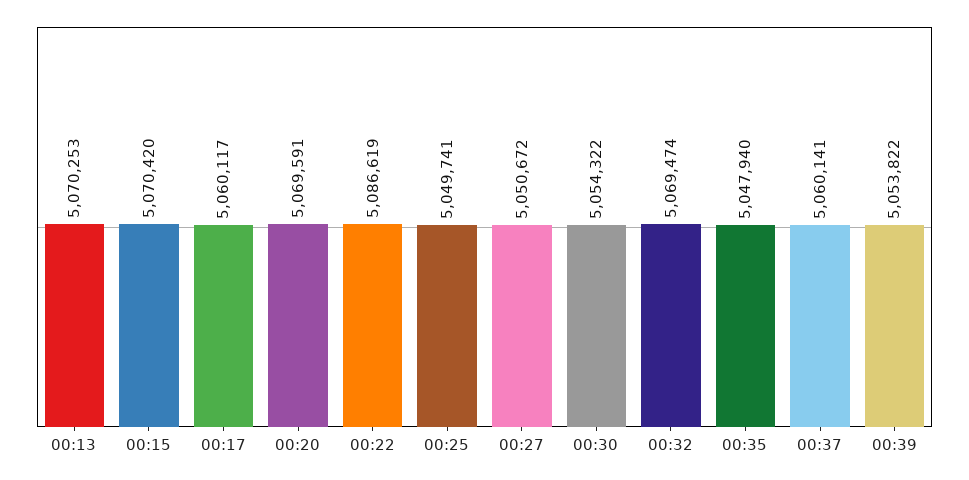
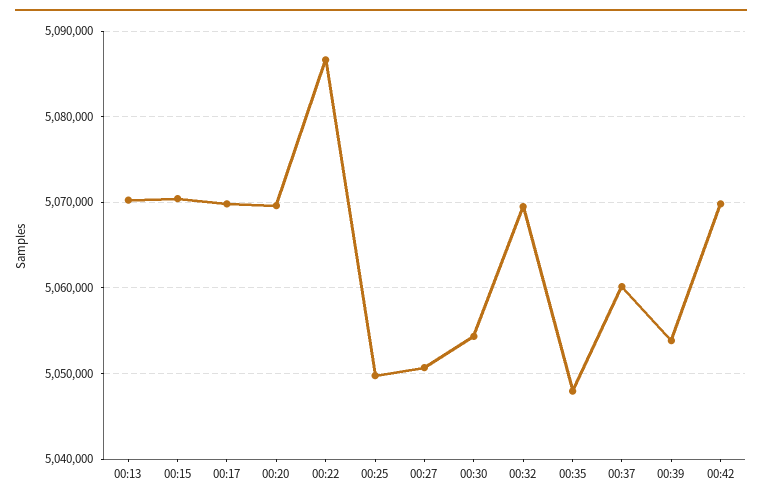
00:17: 5060117 -> 5070000
00:42: none -> 5070000

